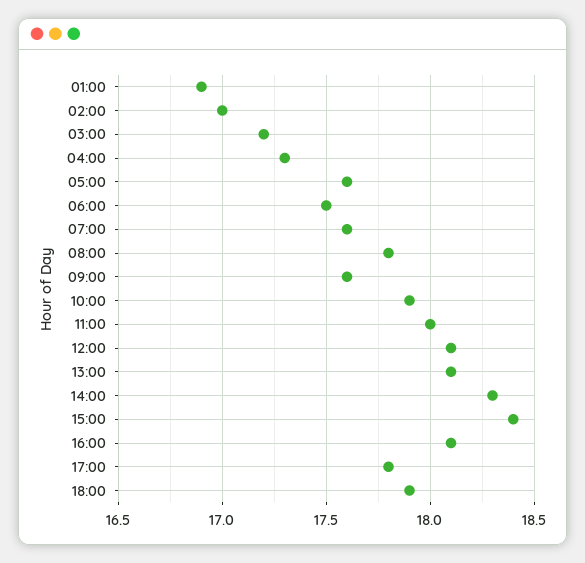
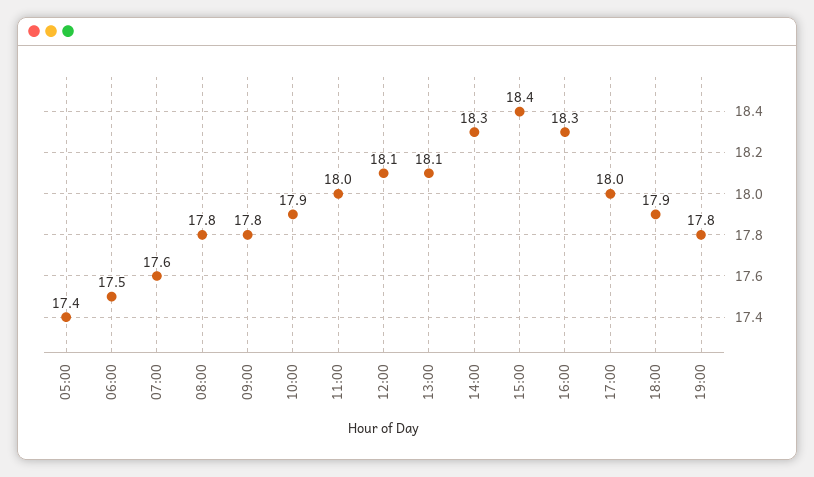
01:00: 16.9 -> none
02:00: 17 -> none
03:00: 17.2 -> none
04:00: 17.3 -> none
05:00: 17.6 -> 17.4
09:00: 17.6 -> 17.8
16:00: 18.1 -> 18.3
17:00: 17.8 -> 18
19:00: none -> 17.8

